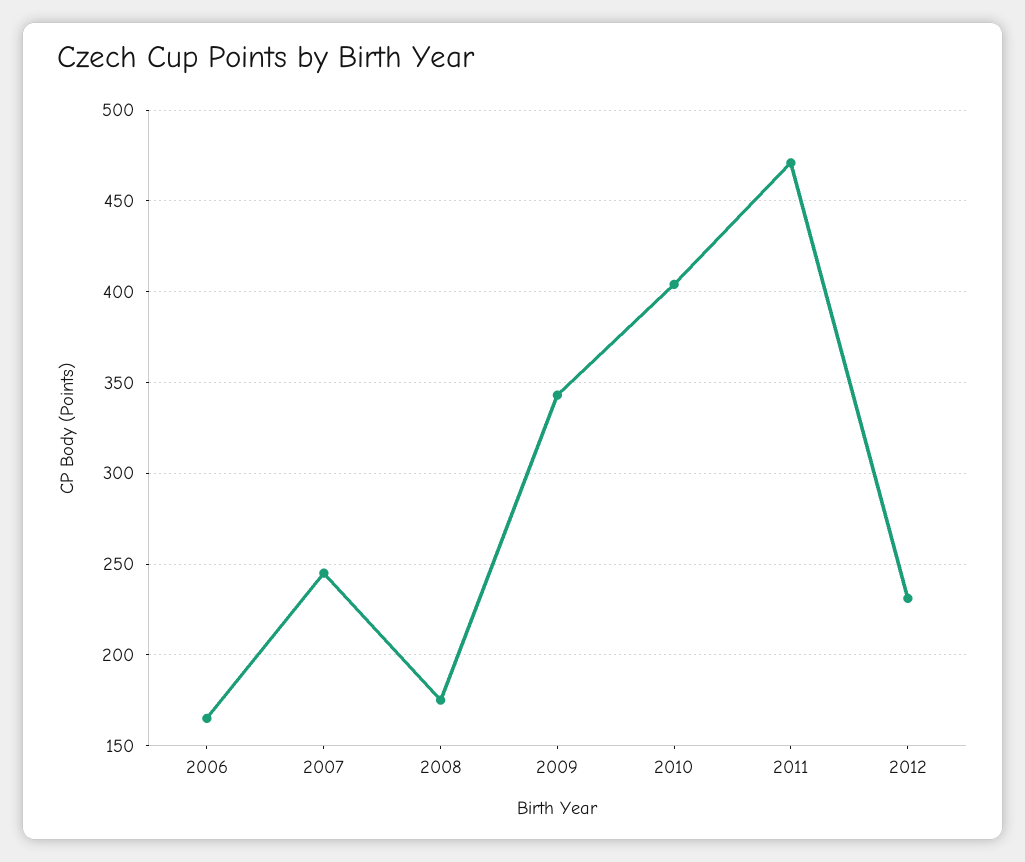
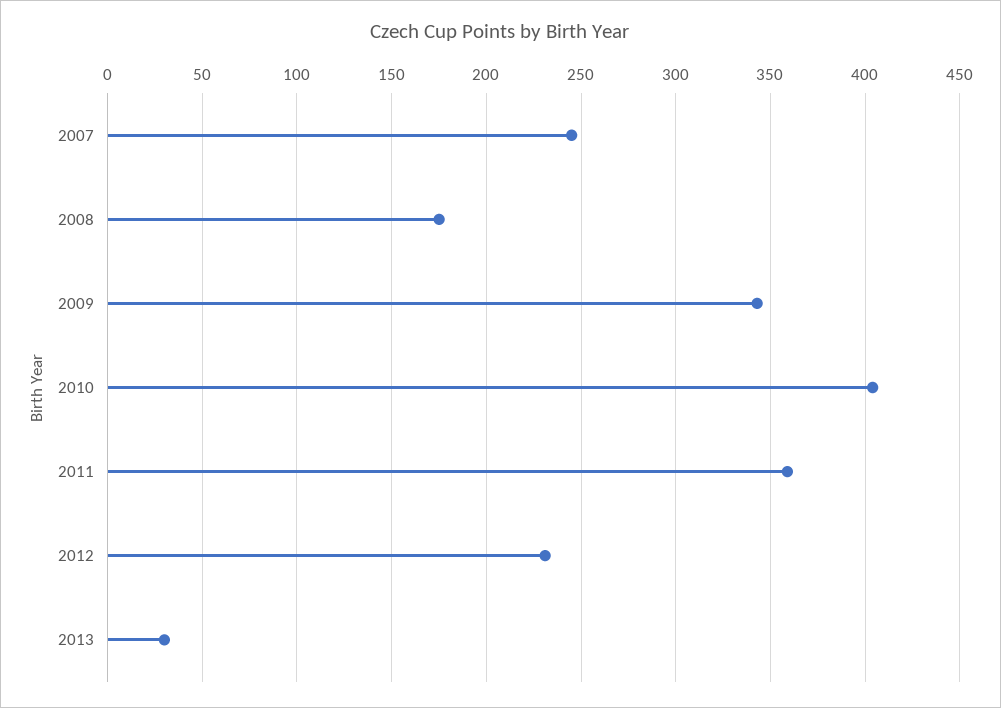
2006: 165 -> none
2011: 470 -> 360
2013: none -> 30

